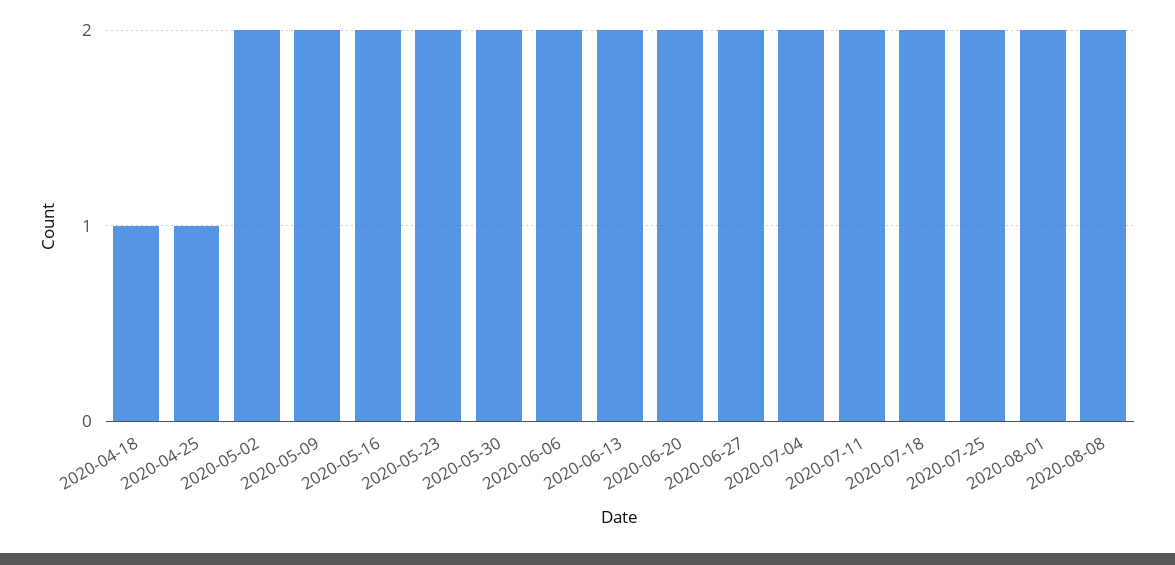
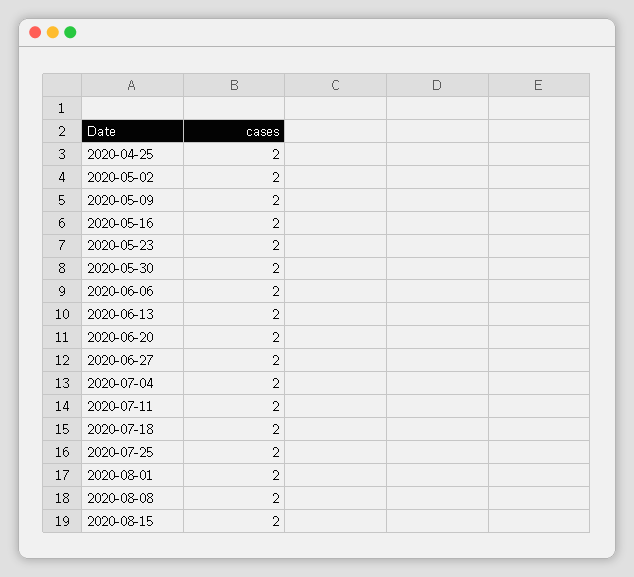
2020-04-18: 1 -> none
2020-04-25: 1 -> 2
2020-08-15: none -> 2

